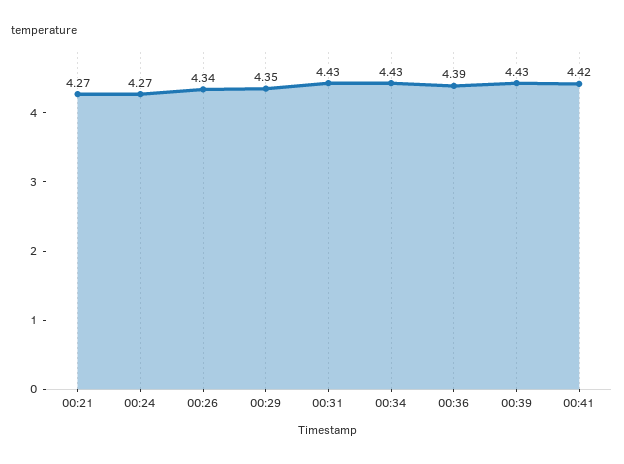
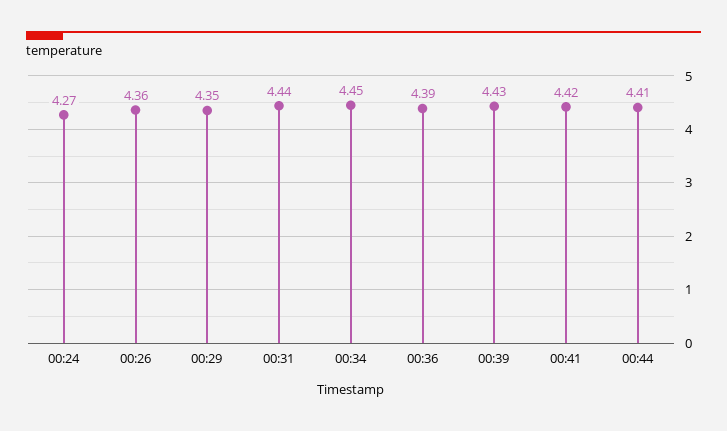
00:21: 4.27 -> none
00:26: 4.34 -> 4.36
00:31: 4.43 -> 4.44
00:34: 4.43 -> 4.45
00:44: none -> 4.41

